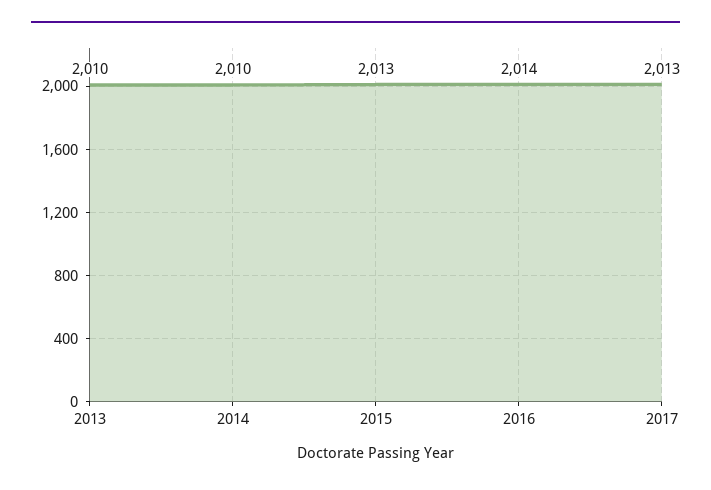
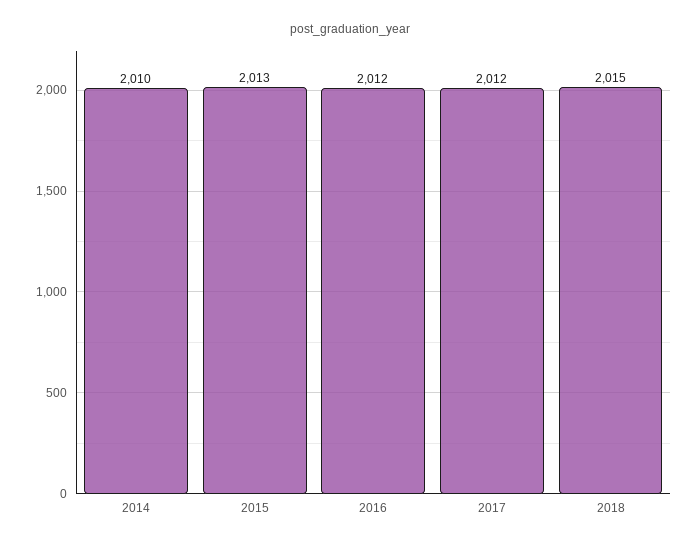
2013: 2010 -> none
2016: 2014 -> 2012
2017: 2013 -> 2012
2018: none -> 2015

